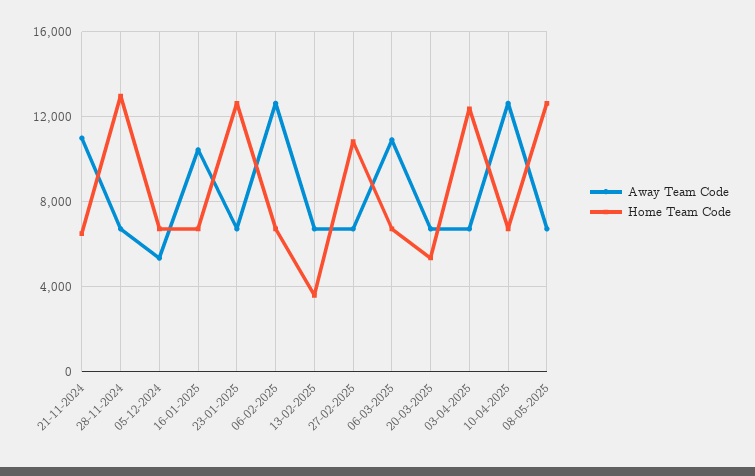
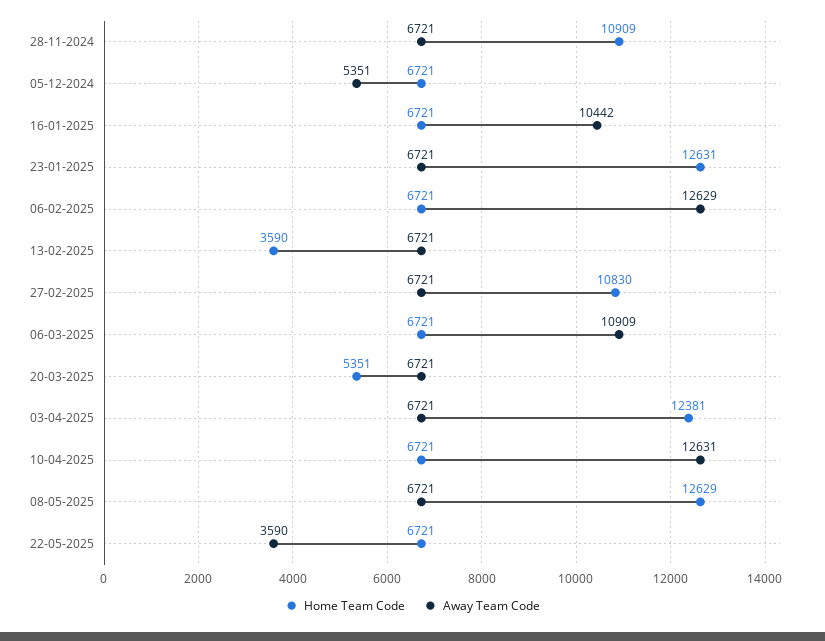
Away Team Code, 21-11-2024: 11000 -> none
Home Team Code, 21-11-2024: 6500 -> none
Home Team Code, 28-11-2024: 13000 -> 10909
Home Team Code, 22-05-2025: none -> 6721
Away Team Code, 22-05-2025: none -> 3590

